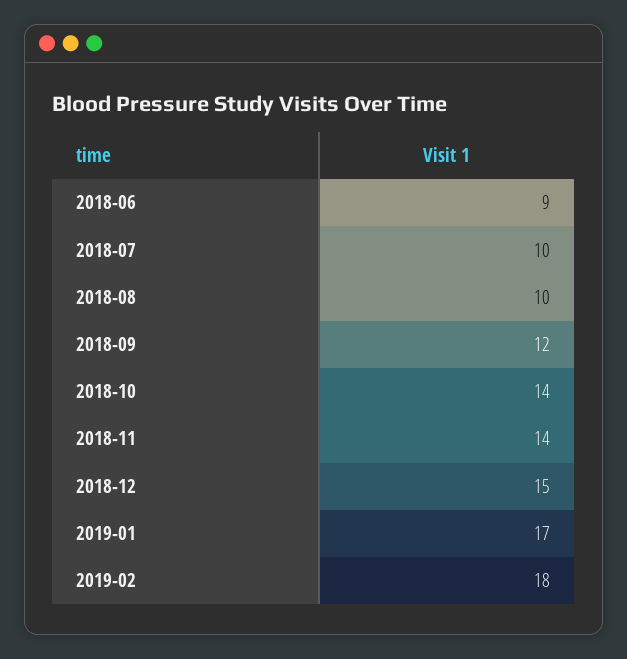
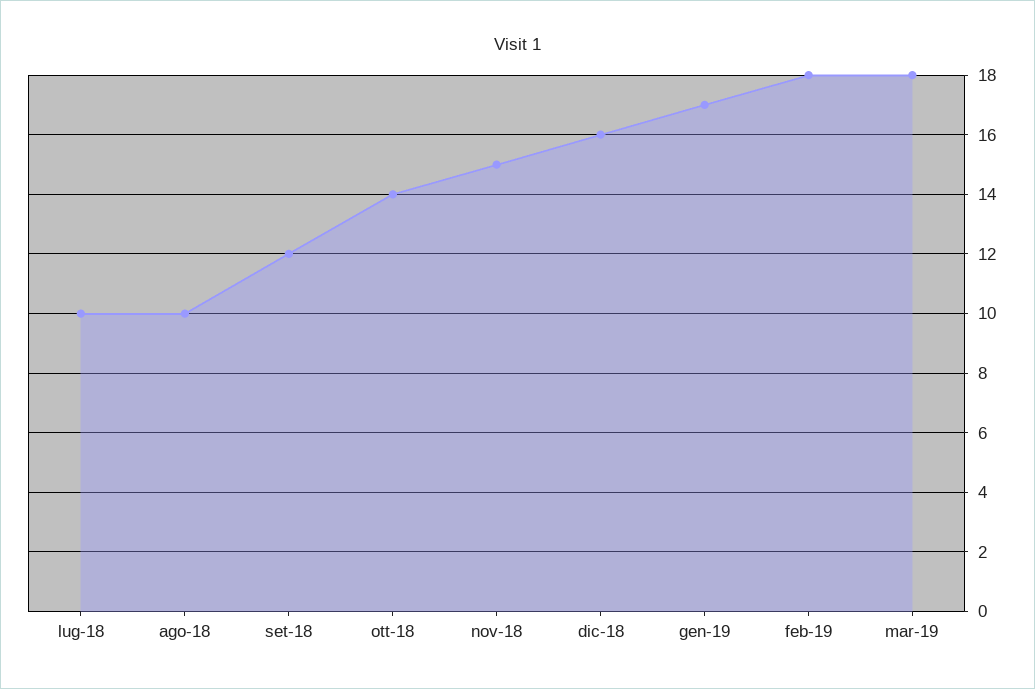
2018-06: 9 -> none
2018-11: 14 -> 15
2018-12: 15 -> 16
mar-19: none -> 18

